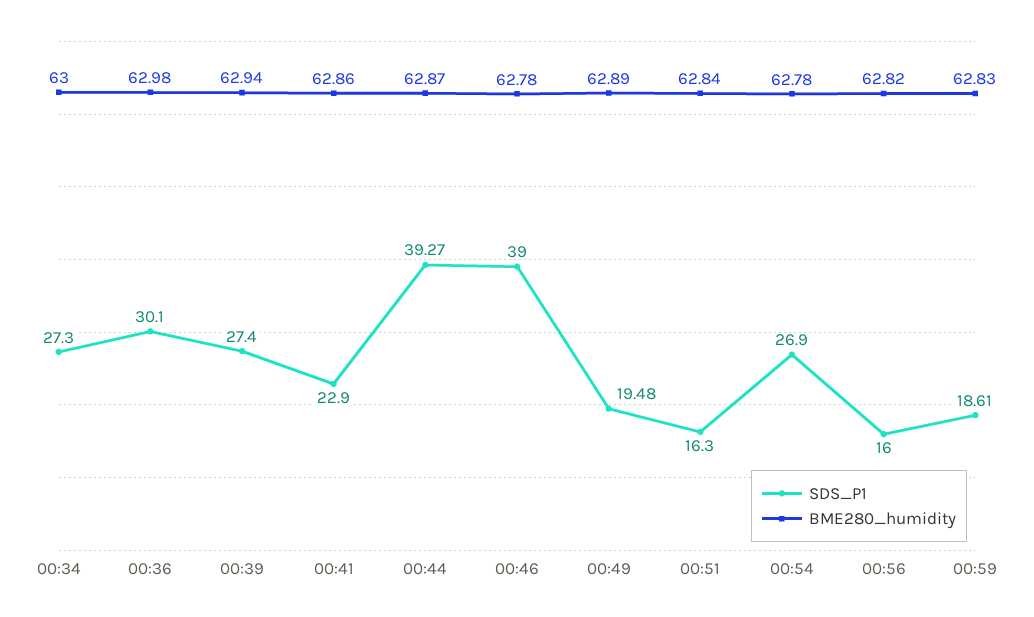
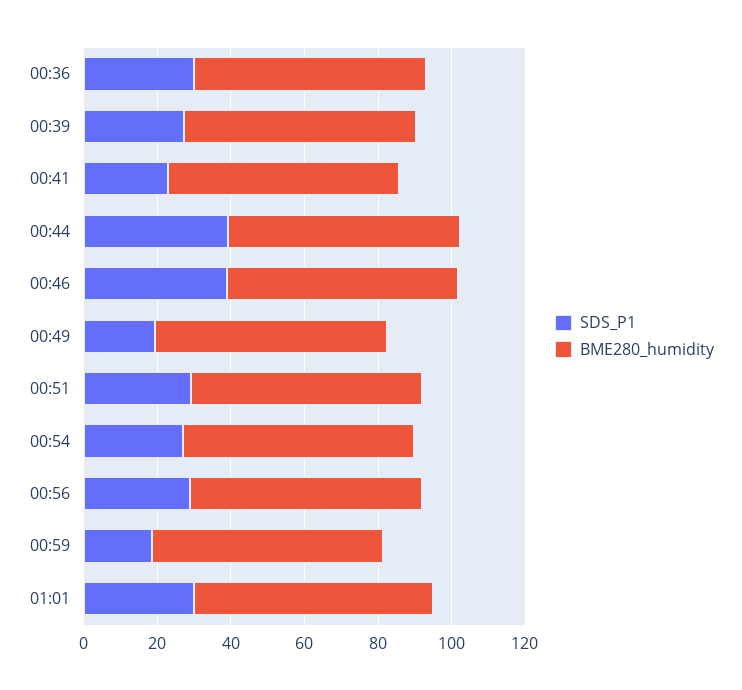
SDS_P1, 00:34: 27.3 -> none
BME280_humidity, 00:34: 63 -> none
SDS_P1, 00:51: 16.3 -> 30
SDS_P1, 00:56: 16 -> 30
SDS_P1, 01:01: none -> 30
BME280_humidity, 01:01: none -> 65

